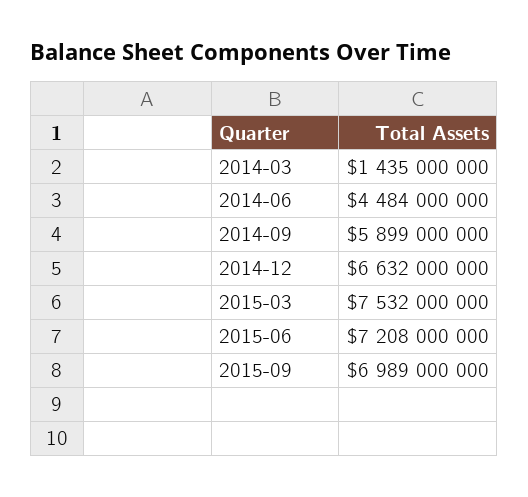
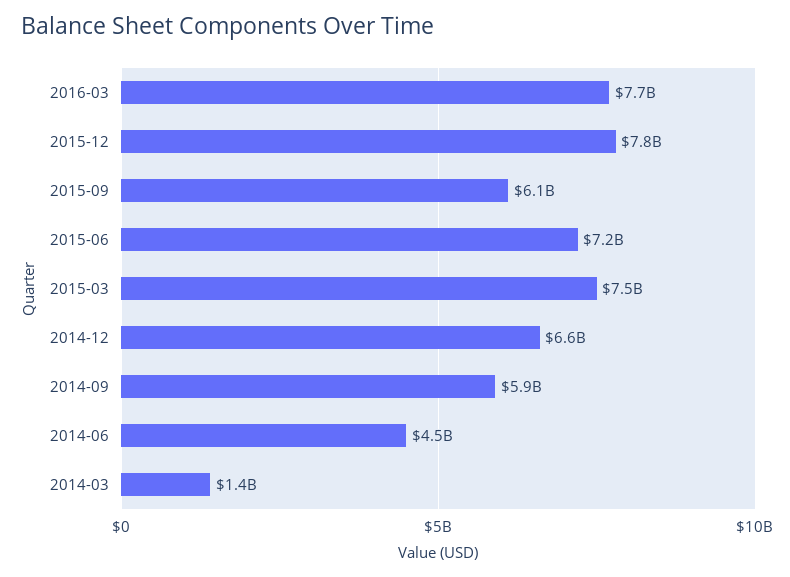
2015-09: 6989000000 -> 6100000000
2016-03: none -> 7700000000
2015-12: none -> 7800000000

